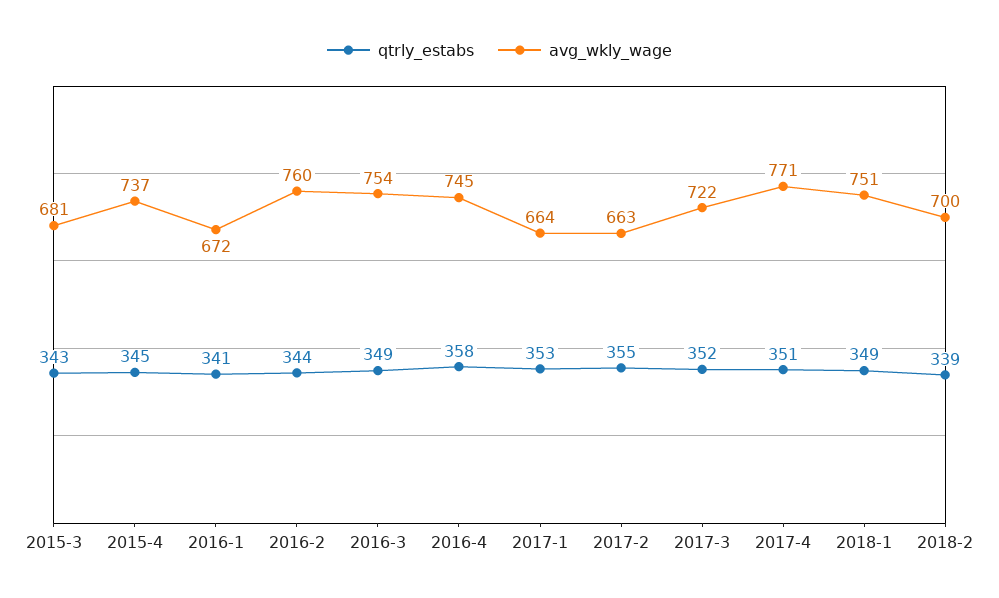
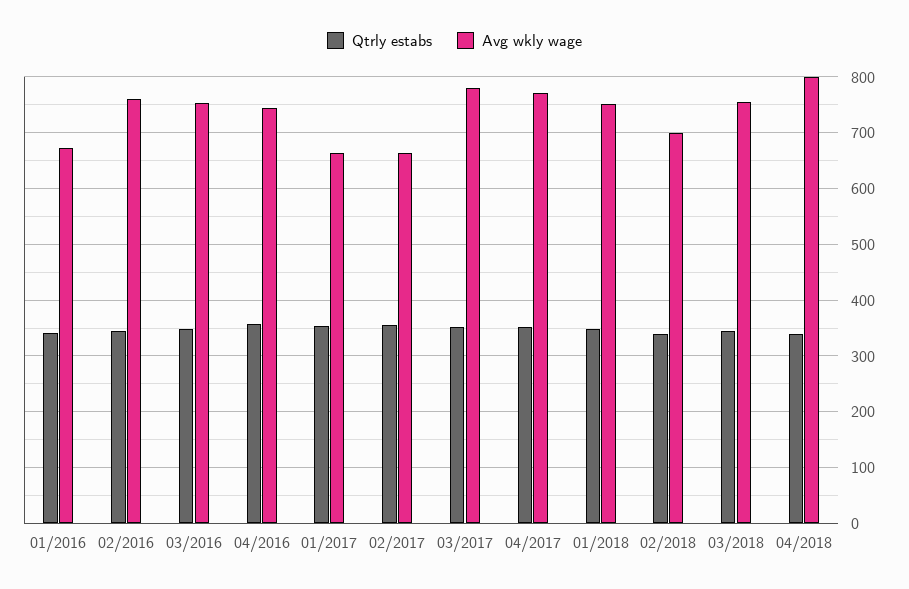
qtrly_estabs, 2015-3: 343 -> none
avg_wkly_wage, 2015-3: 681 -> none
qtrly_estabs, 2015-4: 345 -> none
avg_wkly_wage, 2015-4: 737 -> none
avg_wkly_wage, 2017-3: 722 -> 780
qtrly_estabs, 03/2018: none -> 340
avg_wkly_wage, 03/2018: none -> 760
qtrly_estabs, 04/2018: none -> 340
avg_wkly_wage, 04/2018: none -> 800

